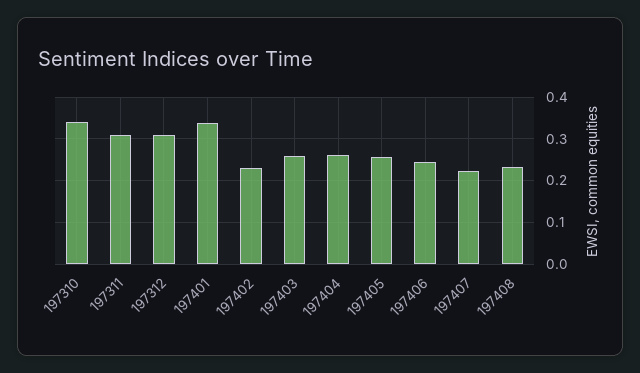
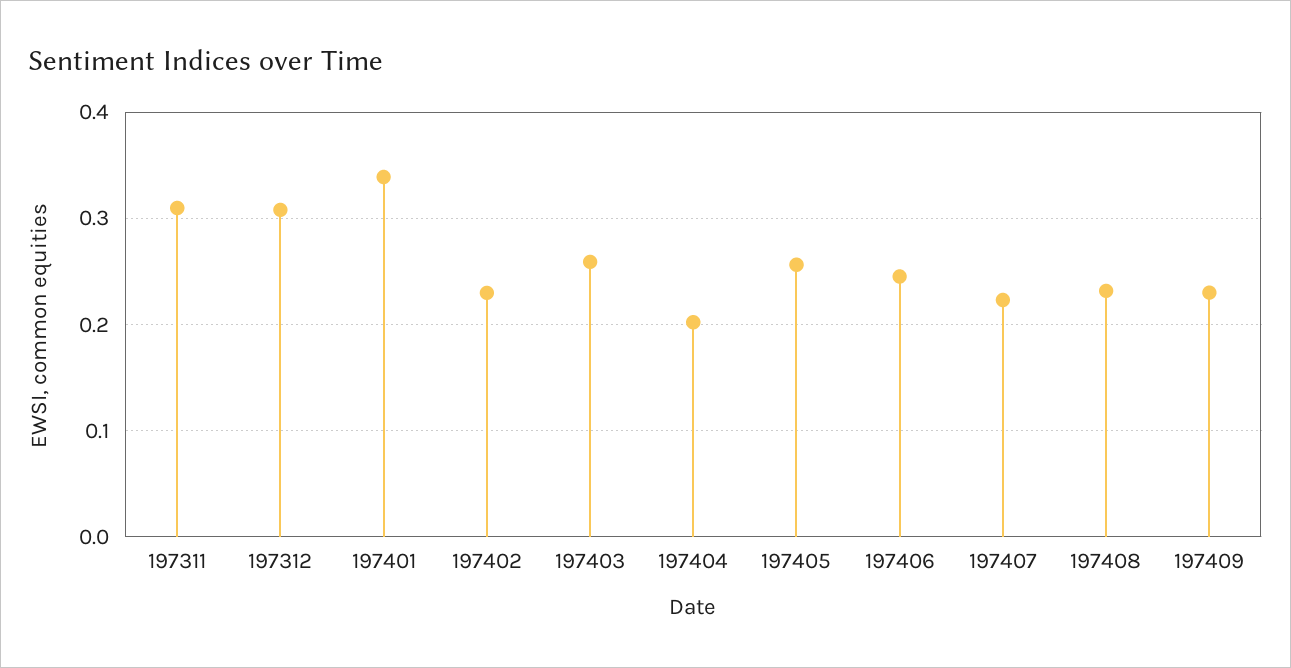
197310: 0.34 -> none
197404: 0.26 -> 0.2
197409: none -> 0.23

